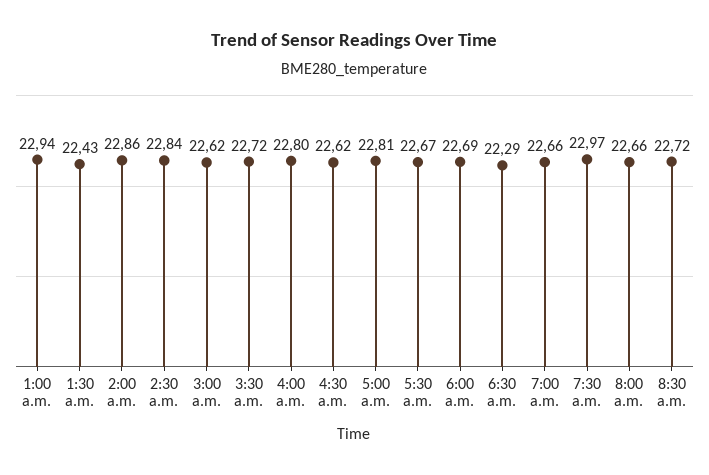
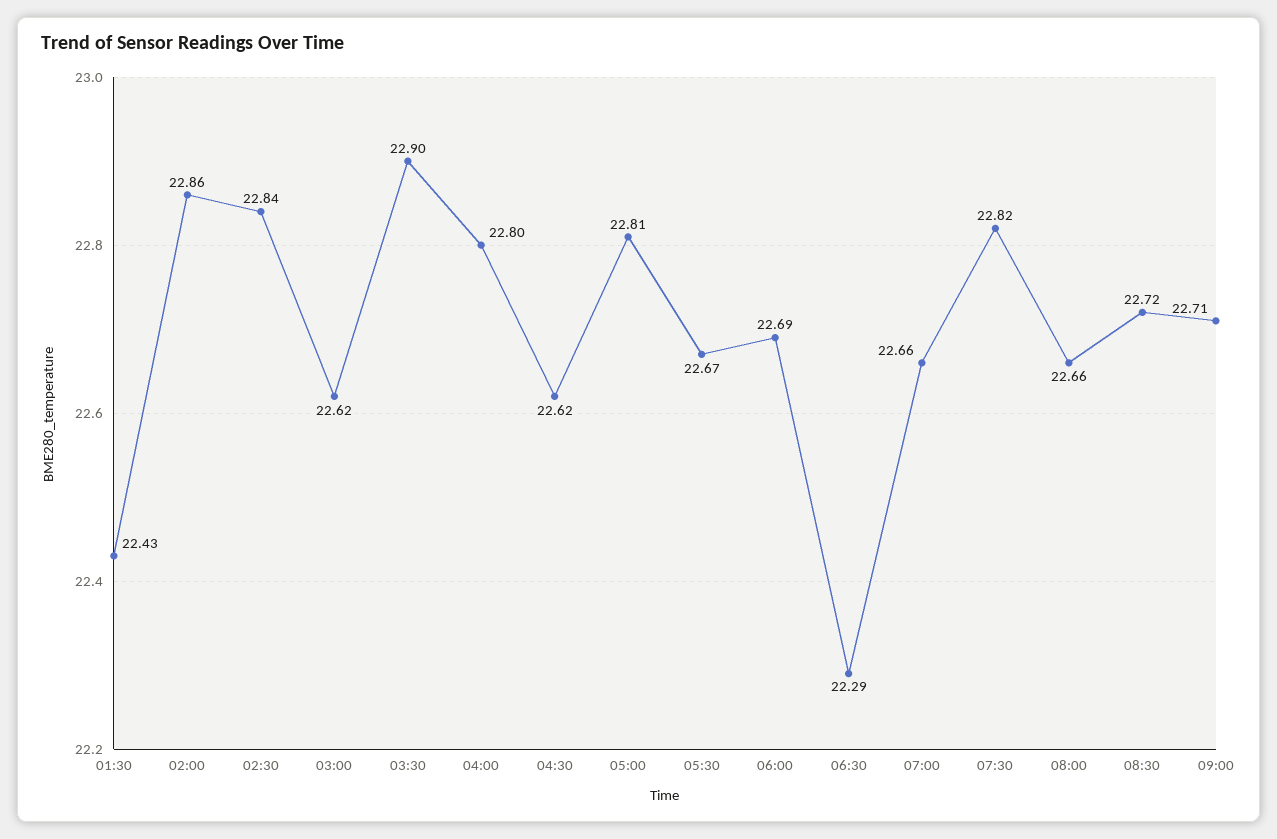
1:00 a.m.: 22.94 -> none
3:30 a.m.: 22.72 -> 22.9
7:30 a.m.: 22.97 -> 22.82
09:00: none -> 22.71

